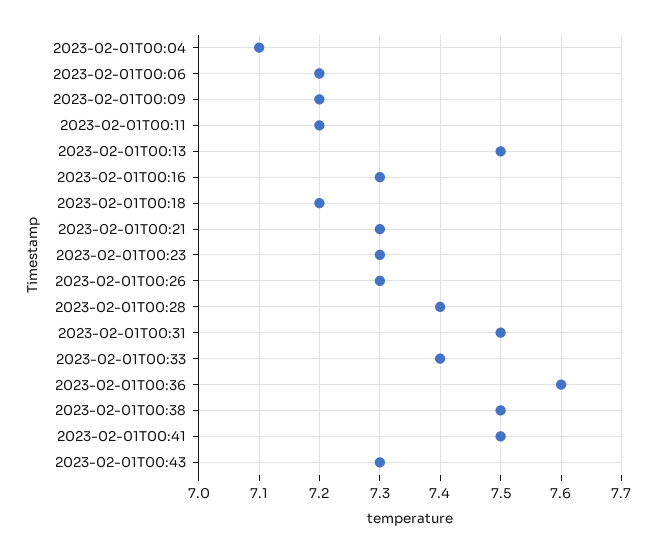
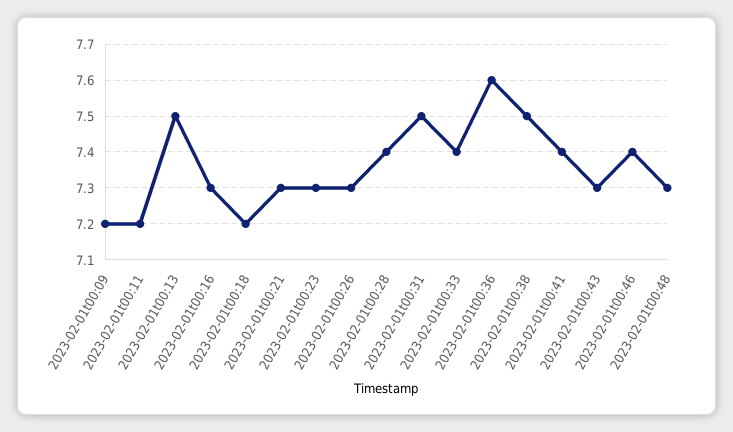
2023-02-01T00:04: 7.1 -> none
2023-02-01T00:06: 7.2 -> none
2023-02-01T00:41: 7.5 -> 7.4
2023-02-01t00:46: none -> 7.4
2023-02-01t00:48: none -> 7.3

